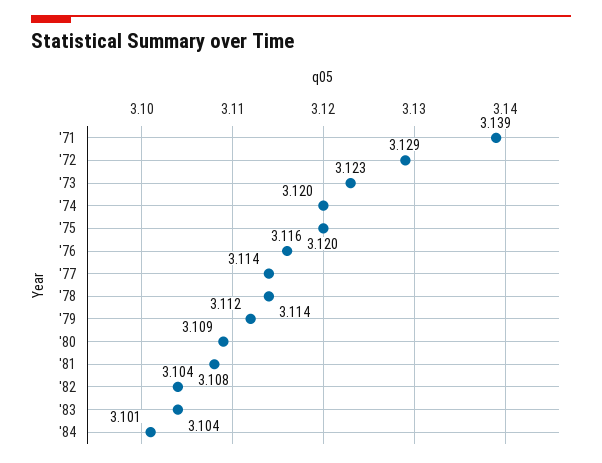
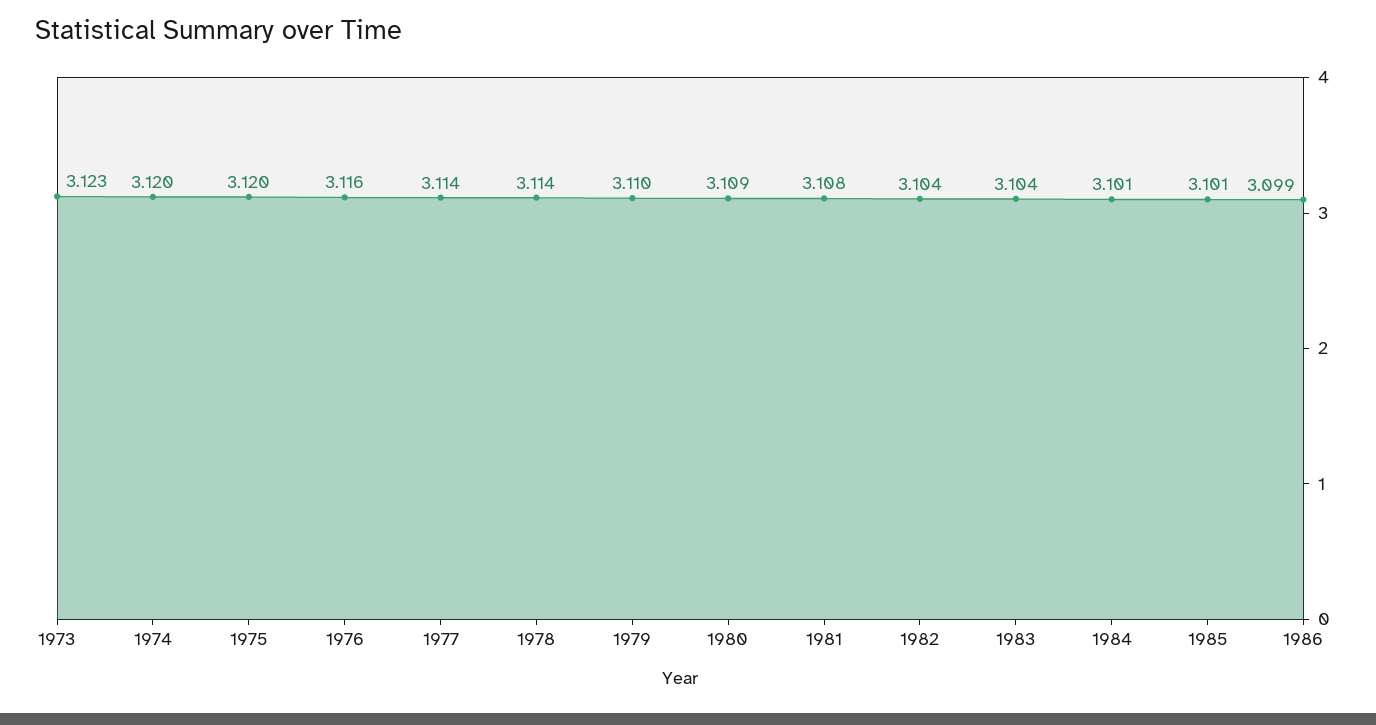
'71: 3.139 -> none
'72: 3.129 -> none
'79: 3.112 -> 3.11
1985: none -> 3.101
1986: none -> 3.099

